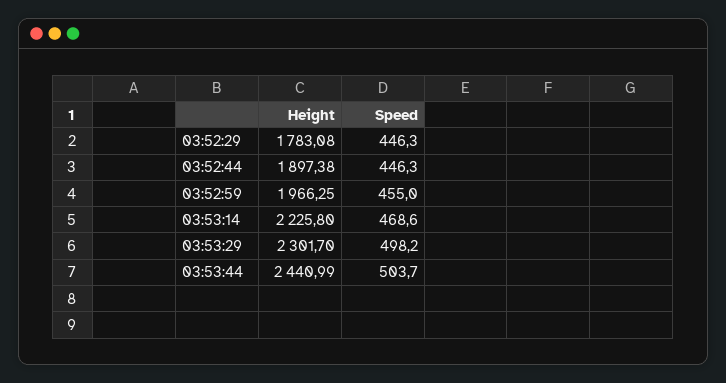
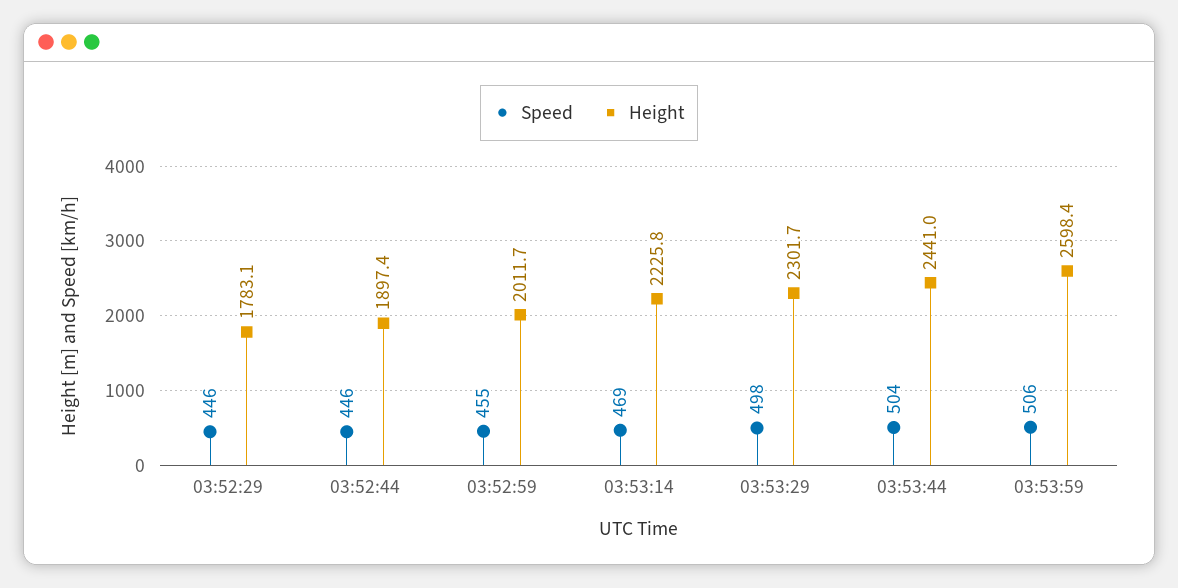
Height, 03:52:59: 1966.25 -> 2011.7
Speed, 03:53:59: none -> 506
Height, 03:53:59: none -> 2598.4

